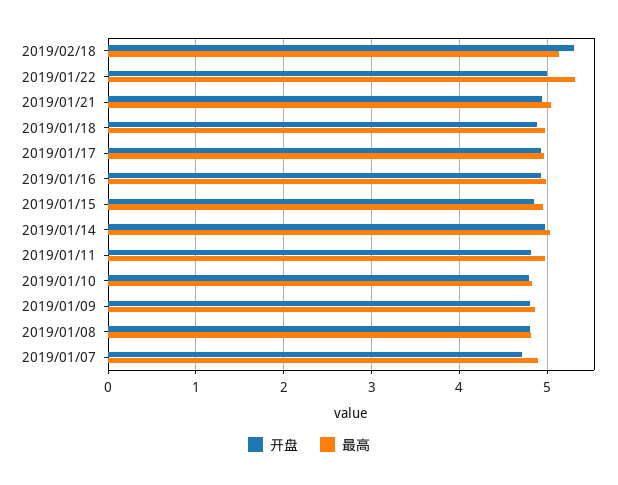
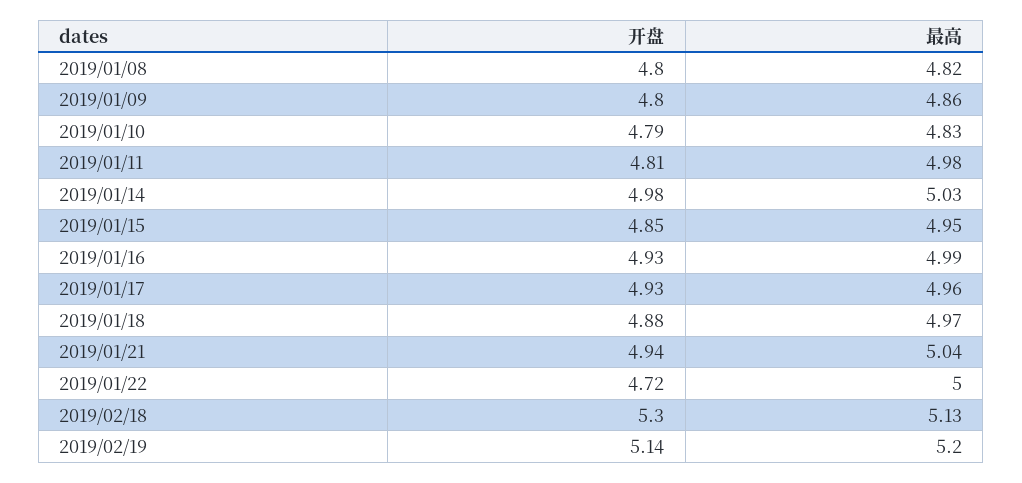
开盘, 2019/01/22: 5 -> 4.72
最高, 2019/01/22: 5.3 -> 5
开盘, 2019/01/07: 4.7 -> none
最高, 2019/01/07: 4.9 -> none
开盘, 2019/02/19: none -> 5.14
最高, 2019/02/19: none -> 5.2

